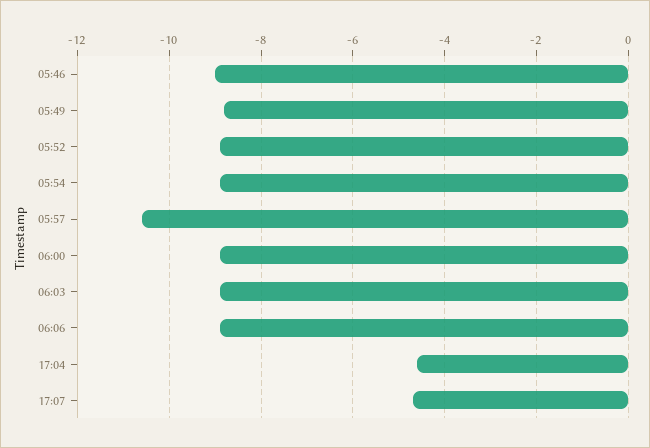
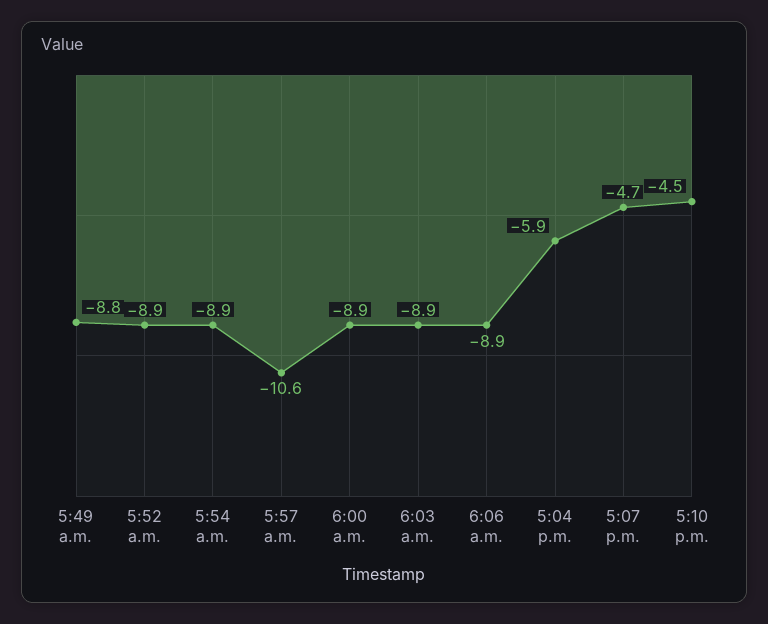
05:46: -9 -> none
17:04: -4.5 -> -5.9
5:10 p.m.: none -> -4.5

